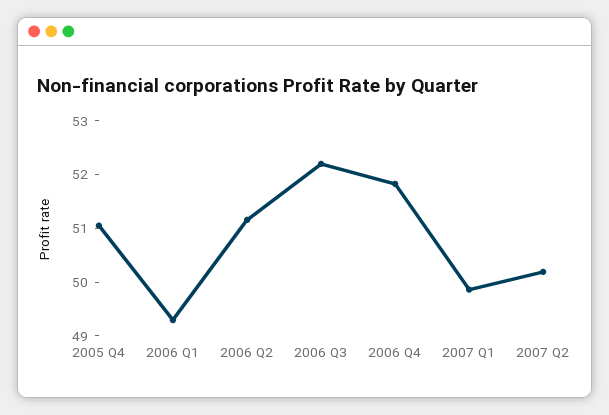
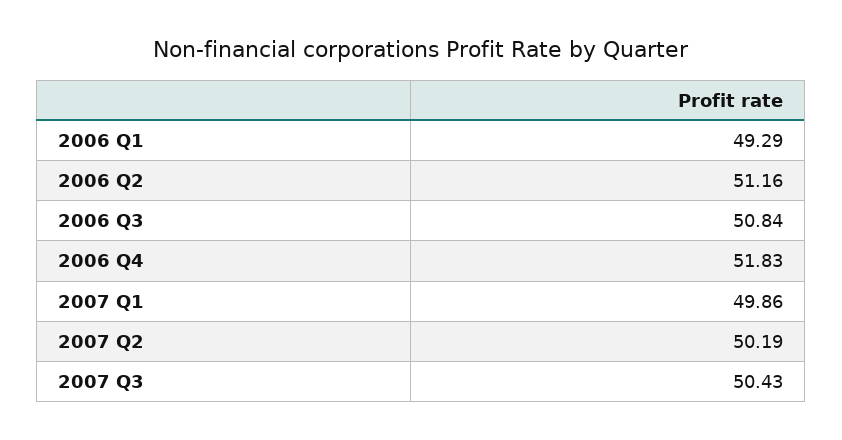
2005 Q4: 51 -> none
2006 Q3: 52.2 -> 50.84
2007 Q3: none -> 50.43

